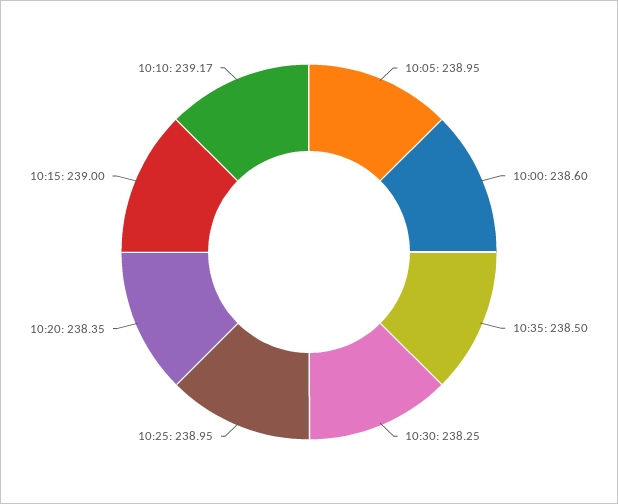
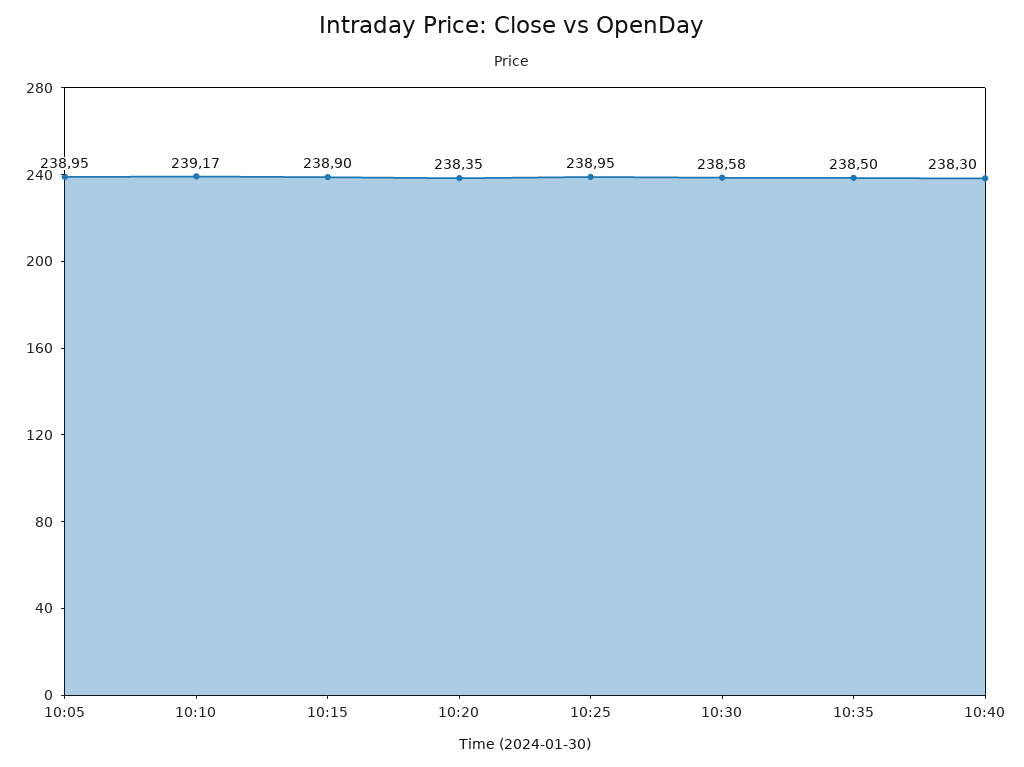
10:00: 238.6 -> none
10:30: 238.25 -> 238.58
10:15: 239 -> 238.9
10:40: none -> 238.3

